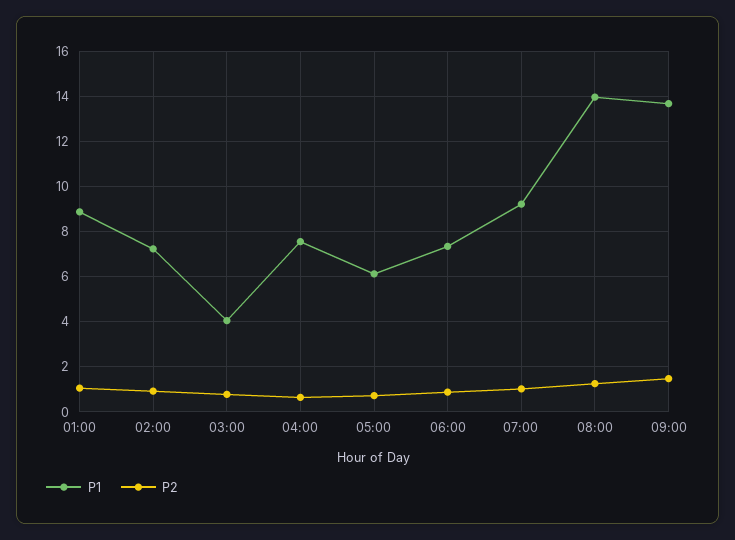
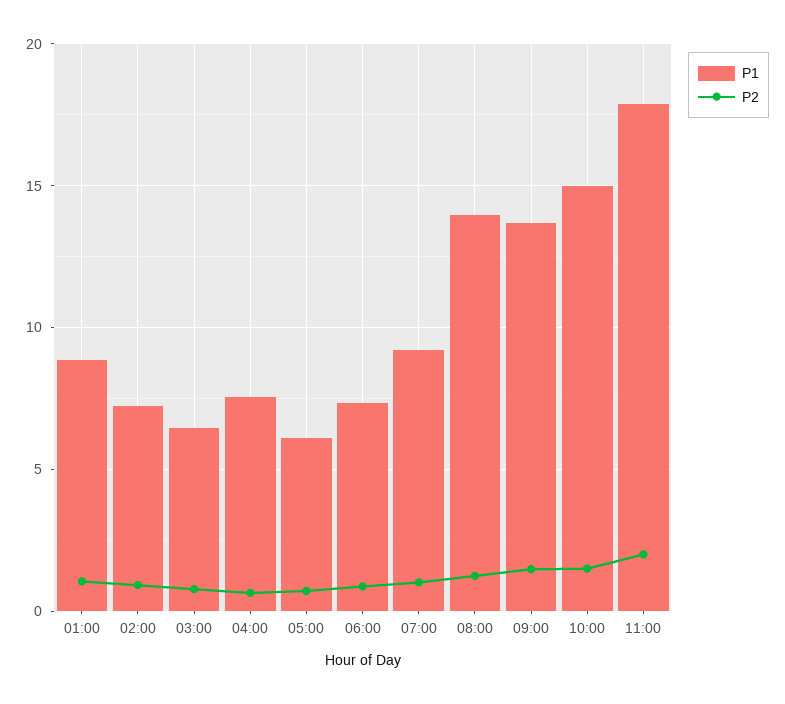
P1, 03:00: 4 -> 6.5
P1, 10:00: none -> 15
P2, 10:00: none -> 1.5
P1, 11:00: none -> 18
P2, 11:00: none -> 2

